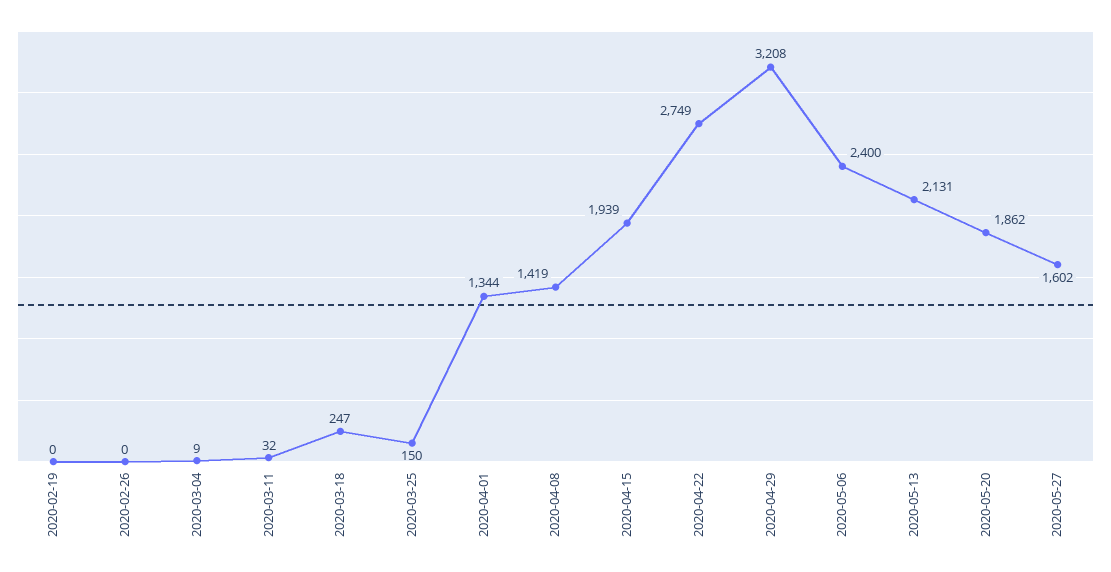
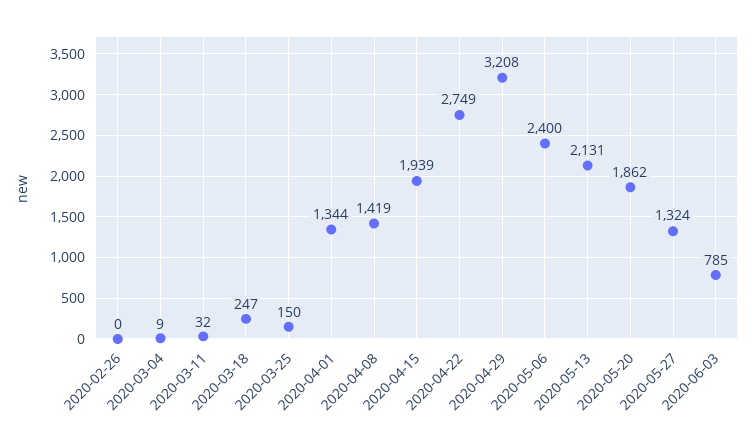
2020-02-19: 0 -> none
2020-05-27: 1602 -> 1324
2020-06-03: none -> 785

